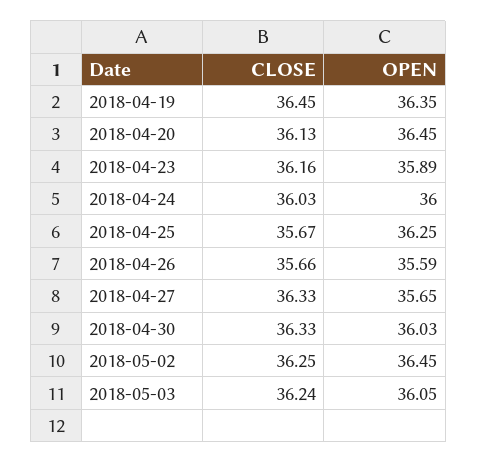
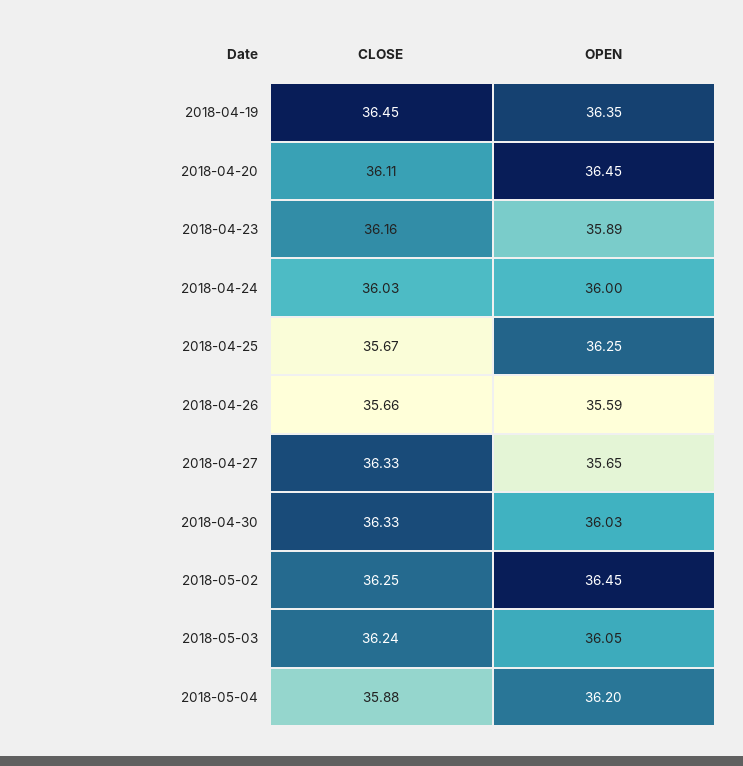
CLOSE, 2018-04-20: 36.13 -> 36.11
CLOSE, 2018-05-04: none -> 35.88
OPEN, 2018-05-04: none -> 36.2

